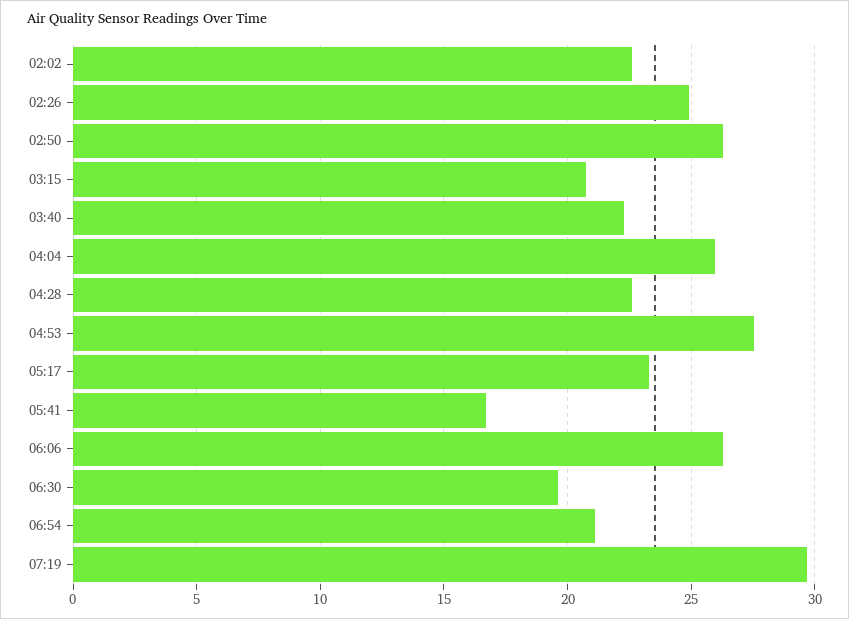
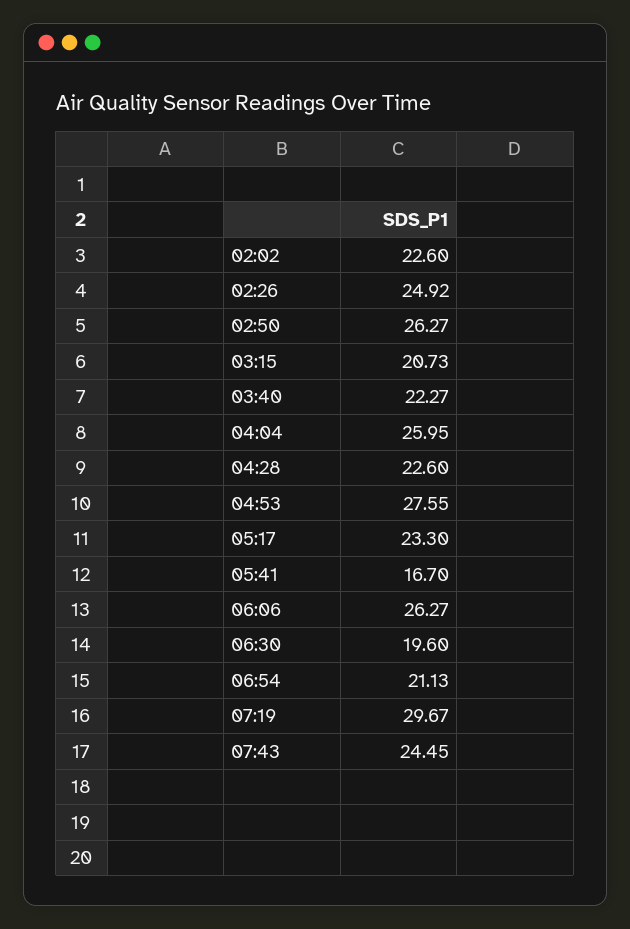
07:43: none -> 24.45

